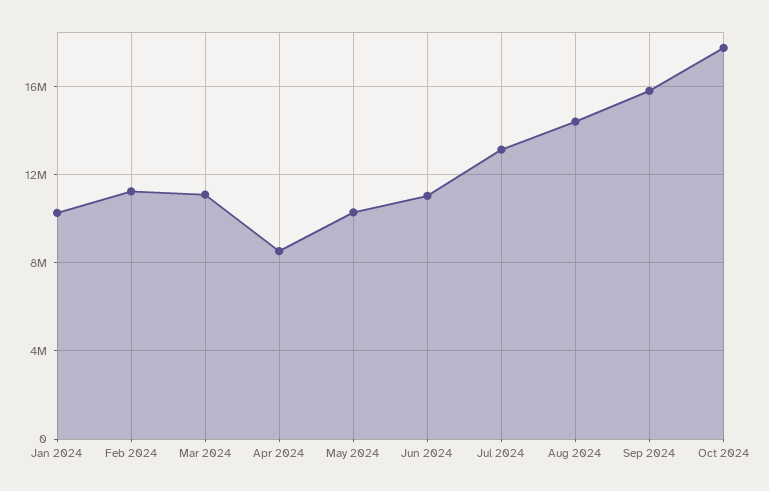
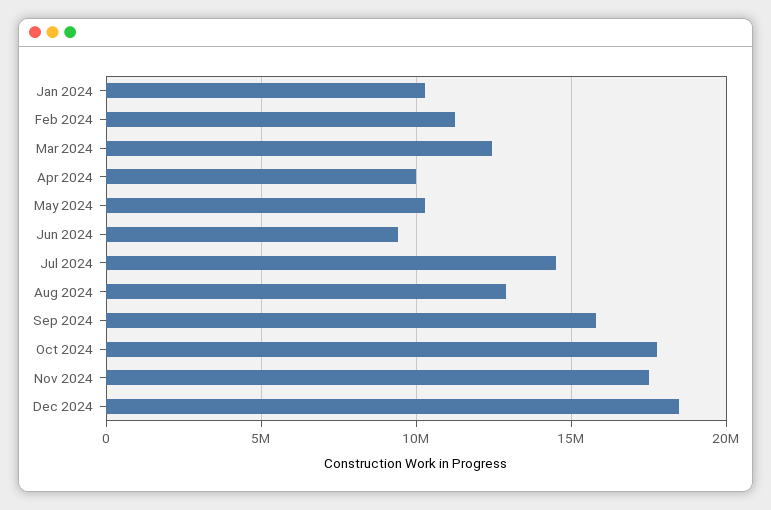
Mar 2024: 11000000 -> 12500000
Apr 2024: 8500000 -> 10000000
Jun 2024: 11000000 -> 9500000
Jul 2024: 13000000 -> 14500000
Aug 2024: 14500000 -> 13000000
Nov 2024: none -> 17500000
Dec 2024: none -> 18500000

